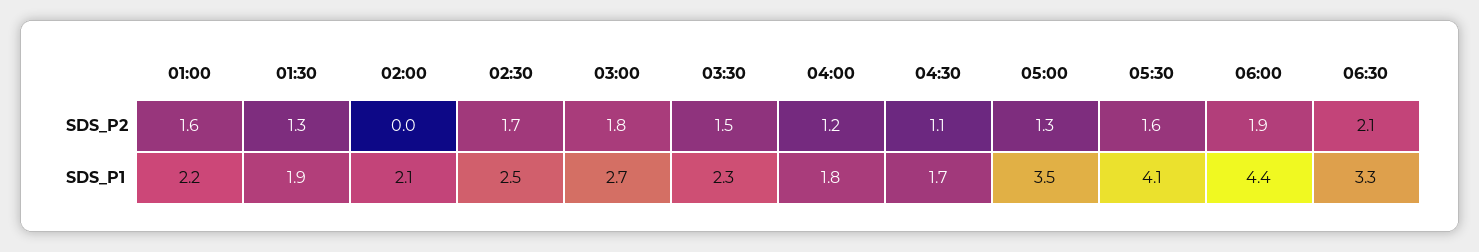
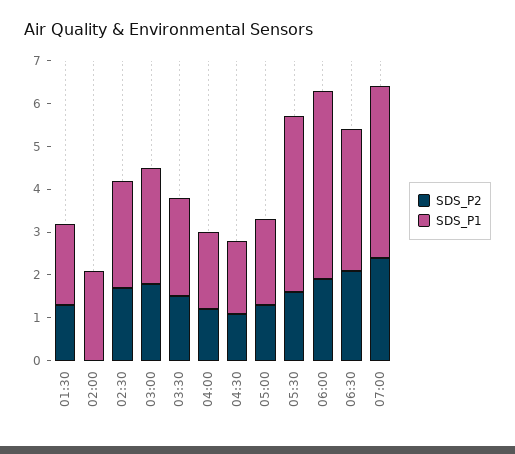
SDS_P2, 01:00: 1.6 -> none
SDS_P1, 01:00: 2.2 -> none
SDS_P1, 05:00: 3.5 -> 2
SDS_P2, 07:00: none -> 2.5
SDS_P1, 07:00: none -> 4

